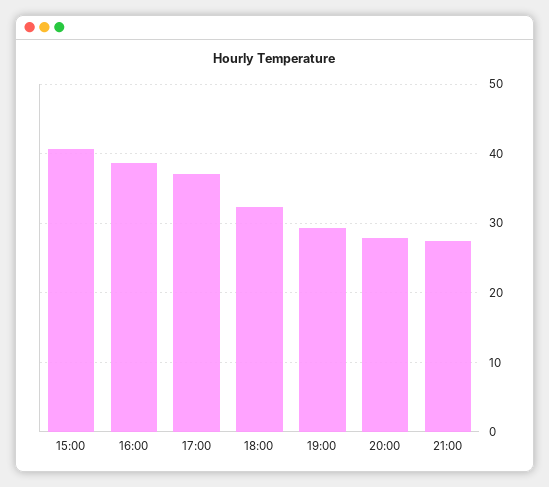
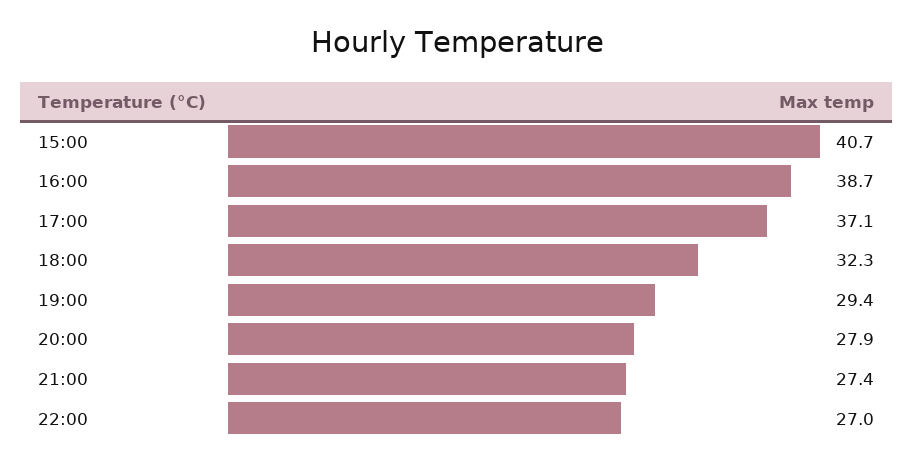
22:00: none -> 27

